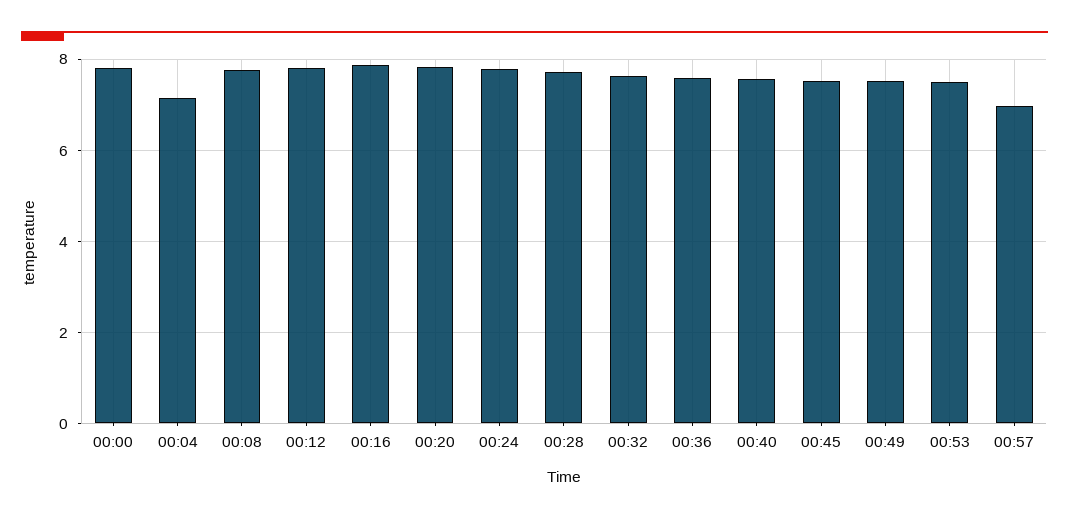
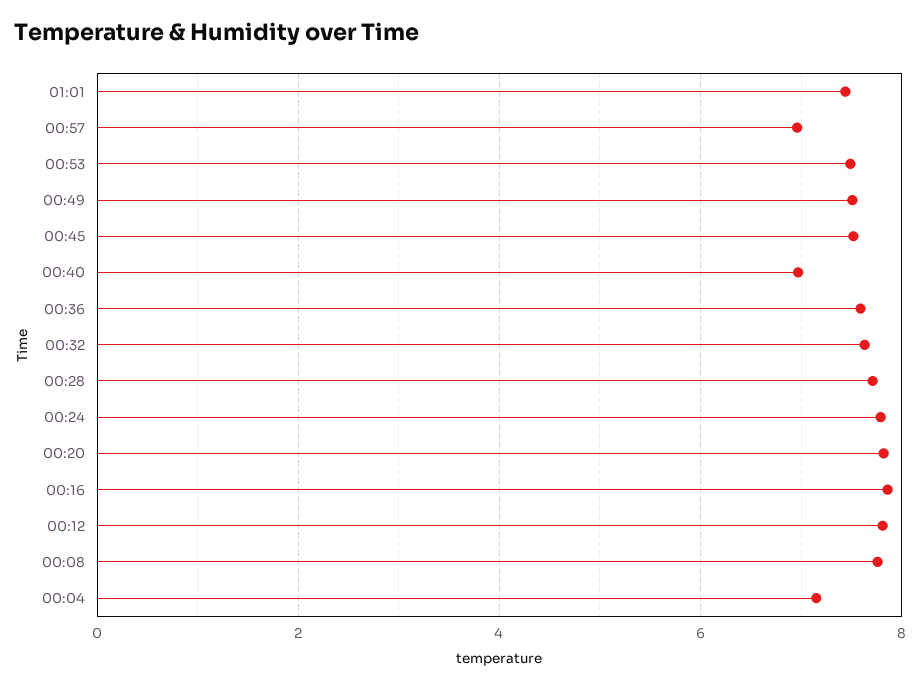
00:00: 7.8 -> none
00:40: 7.6 -> 7
01:01: none -> 7.4

